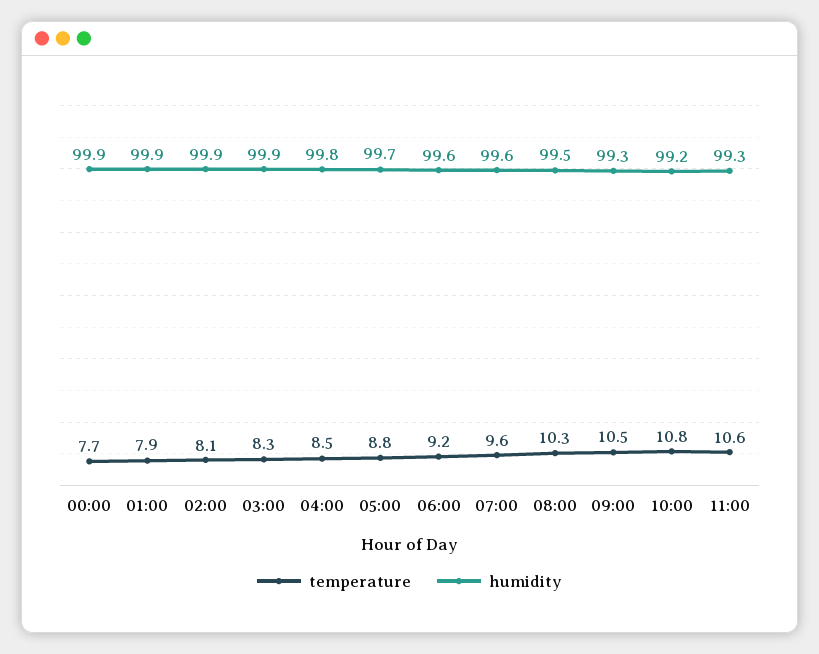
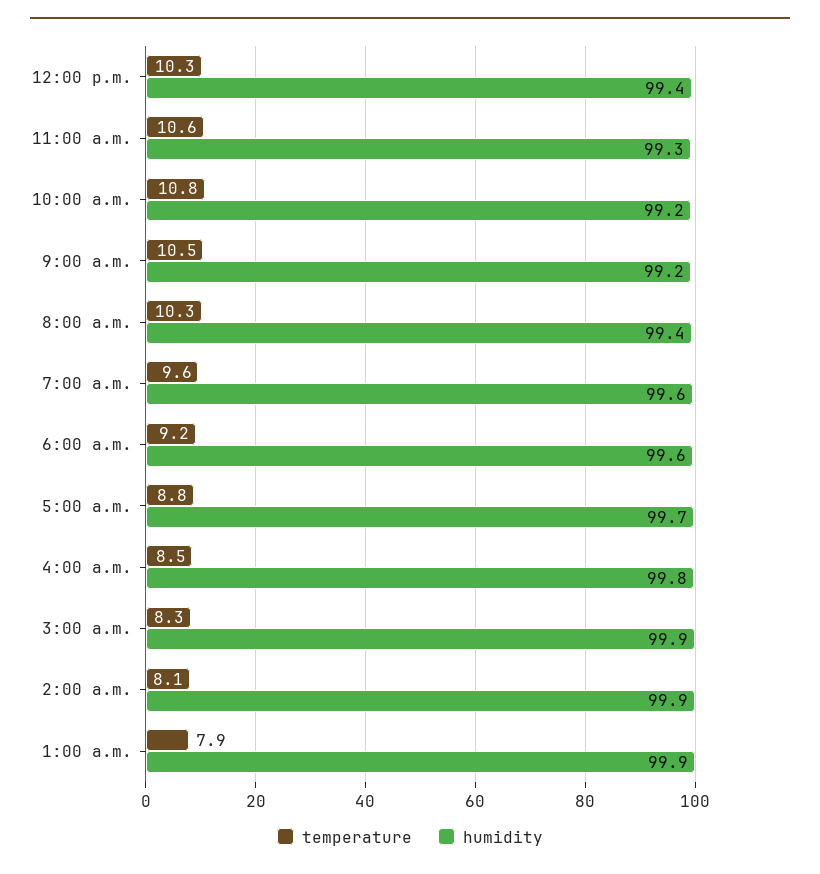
temperature, 00:00: 7.7 -> none
humidity, 00:00: 99.9 -> none
humidity, 08:00: 99.5 -> 99.4
humidity, 09:00: 99.3 -> 99.2
temperature, 12:00 p.m.: none -> 10.3
humidity, 12:00 p.m.: none -> 99.4

